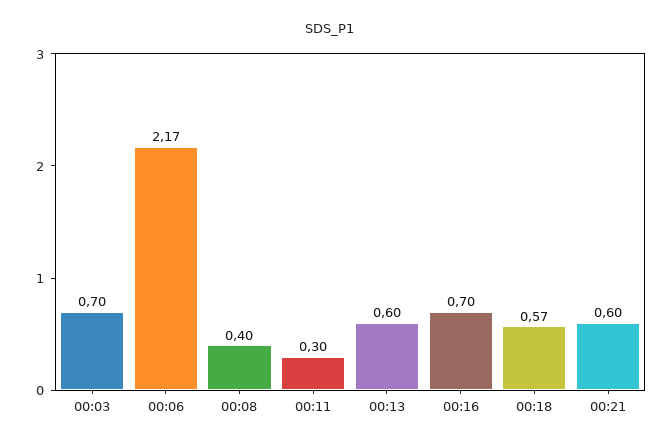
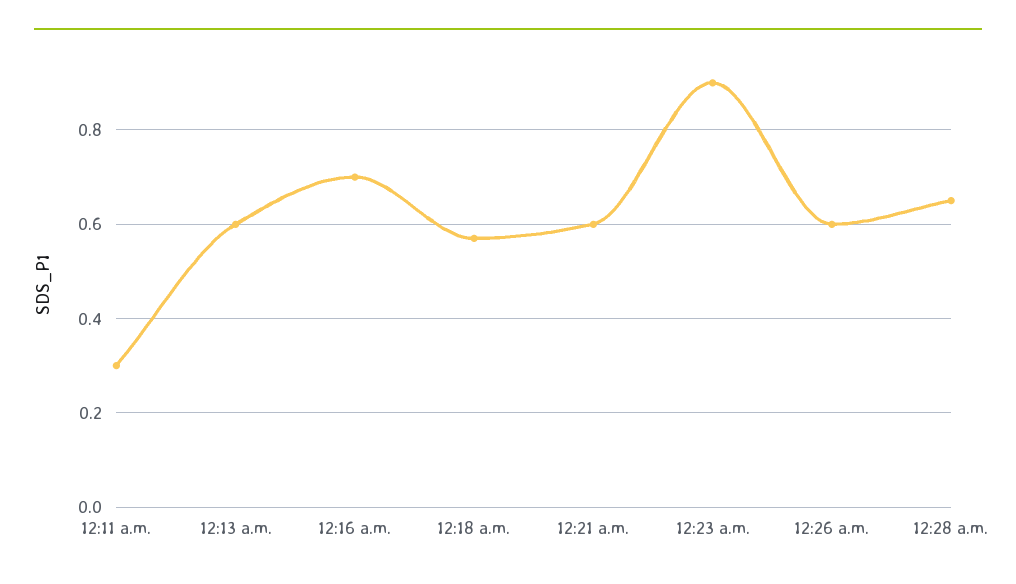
00:03: 0.7 -> none
00:06: 2.17 -> none
00:08: 0.4 -> none
12:23 a.m.: none -> 0.9
12:26 a.m.: none -> 0.6
12:28 a.m.: none -> 0.65

